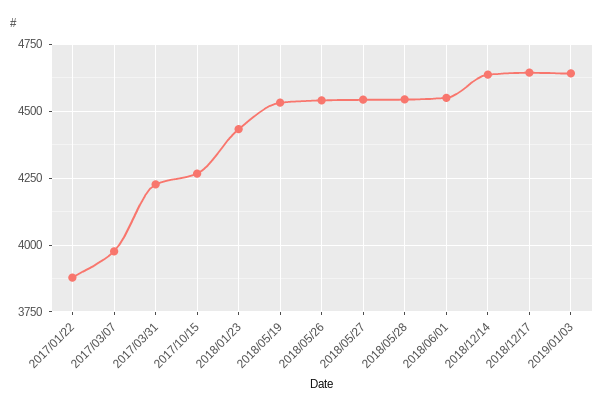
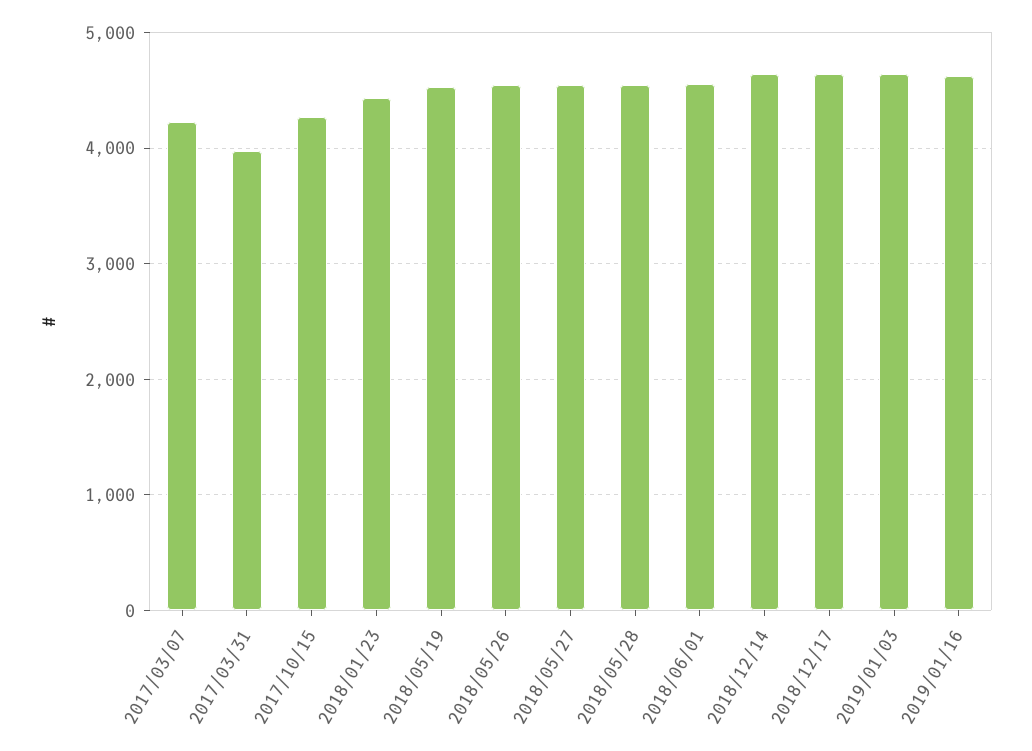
2017/01/22: 3875 -> none
2017/03/07: 3975 -> 4200
2017/03/31: 4225 -> 4000
2019/01/16: none -> 4600

